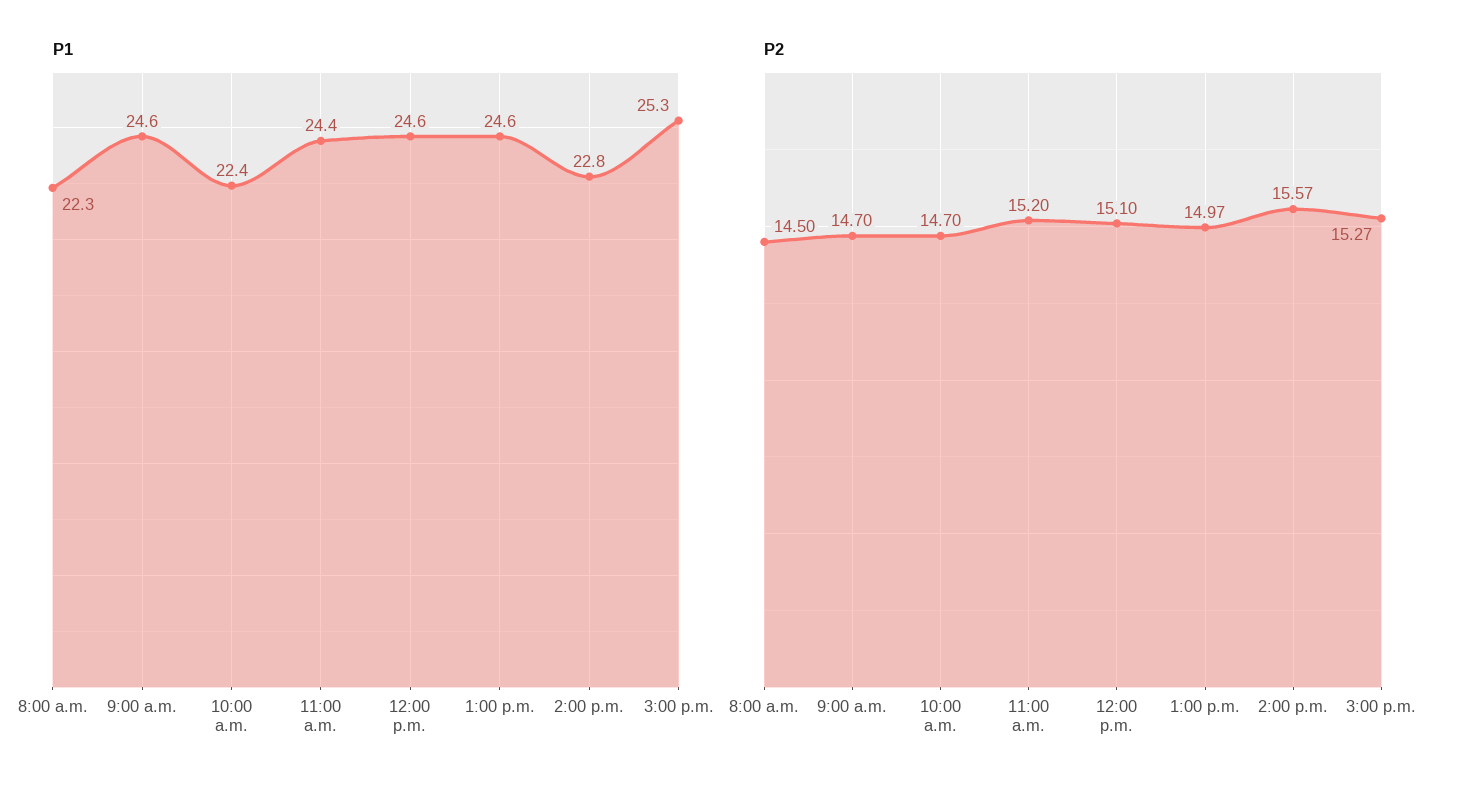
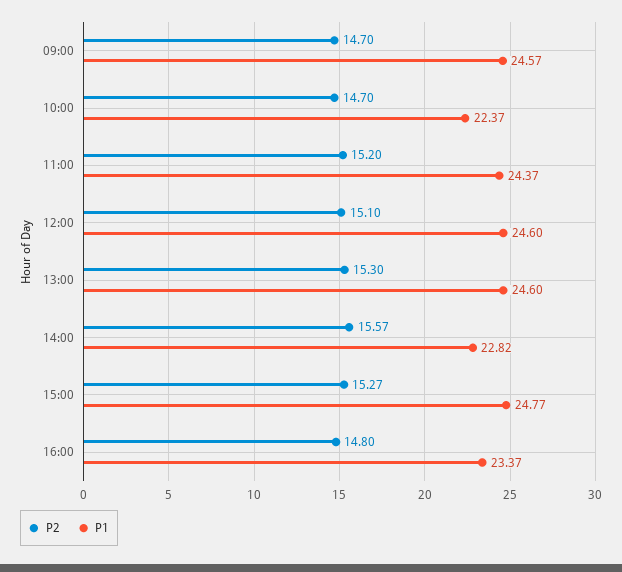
P1, 8:00 a.m.: 22.3 -> none
P1, 3:00 p.m.: 25.3 -> 24.77
P2, 8:00 a.m.: 14.5 -> none
P2, 1:00 p.m.: 14.97 -> 15.3
P2, 16:00: none -> 14.8
P1, 16:00: none -> 23.37

